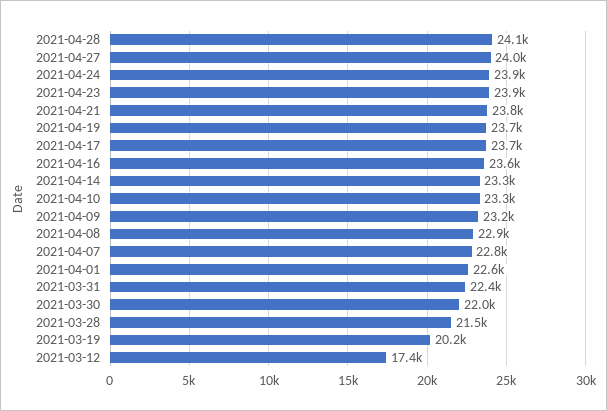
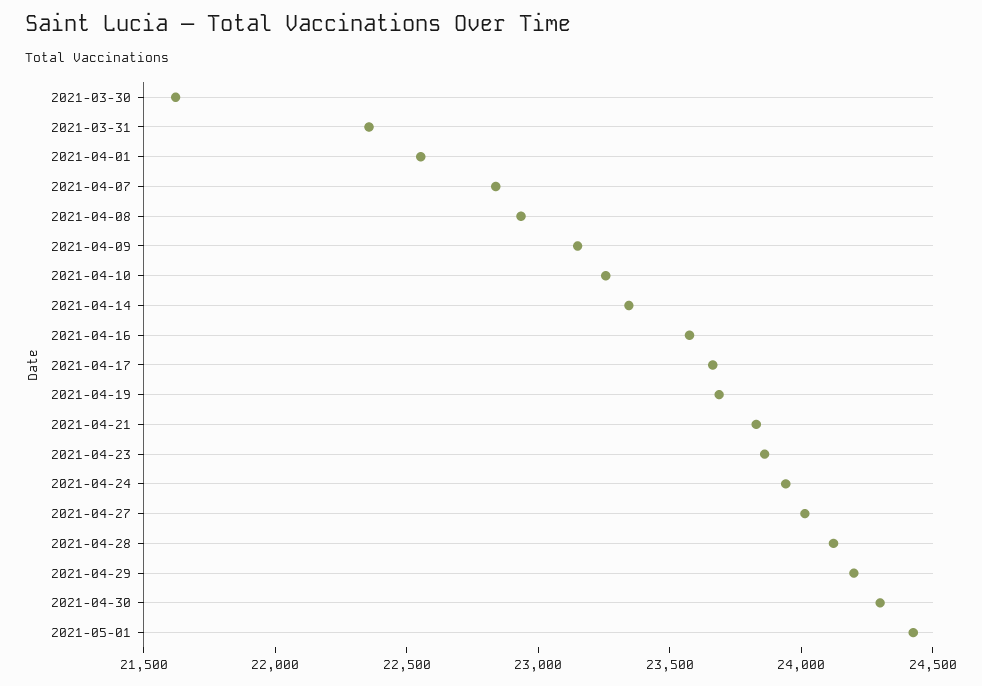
2021-03-30: 22000 -> 21600
2021-03-28: 21500 -> none
2021-03-19: 20200 -> none
2021-03-12: 17400 -> none
2021-04-29: none -> 24200
2021-04-30: none -> 24300
2021-05-01: none -> 24400

